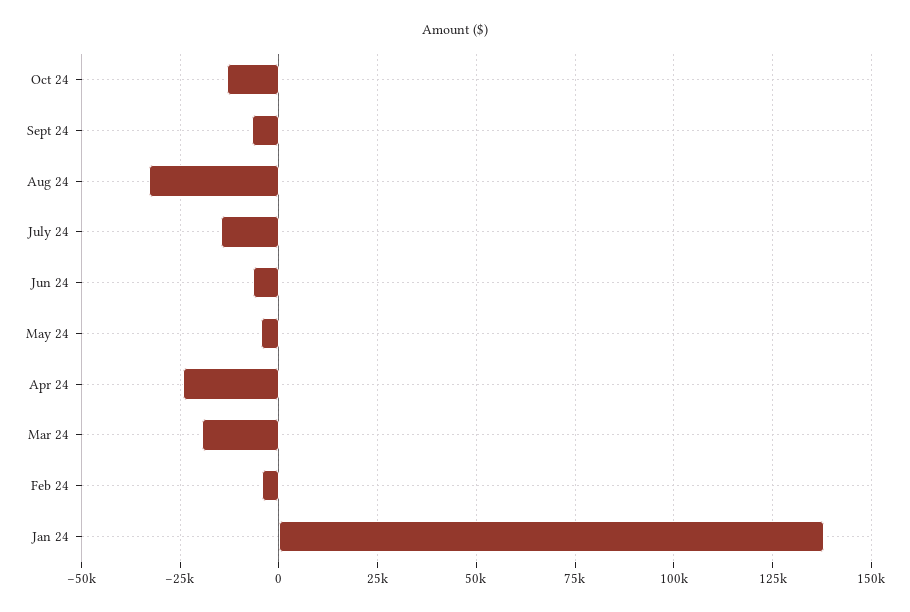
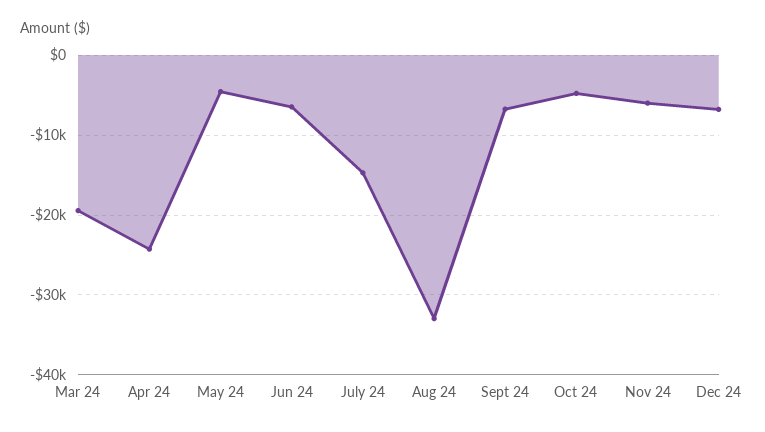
Oct 24: -12500 -> -5000
Feb 24: -5000 -> none
Jan 24: 137500 -> none
Nov 24: none -> -6000
Dec 24: none -> -7000

